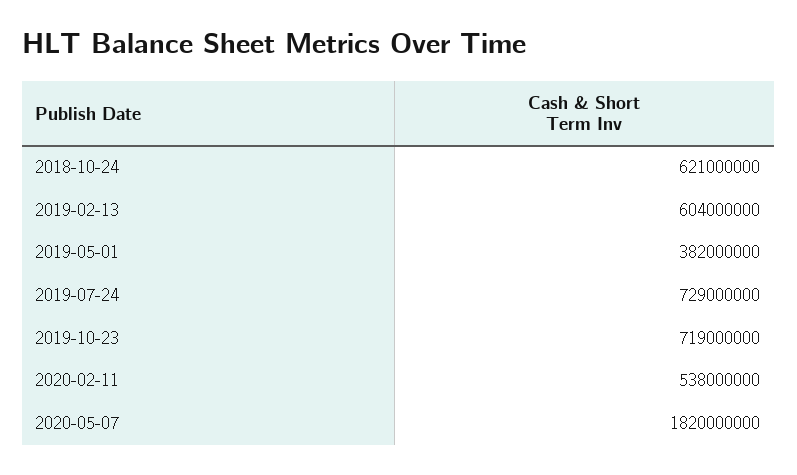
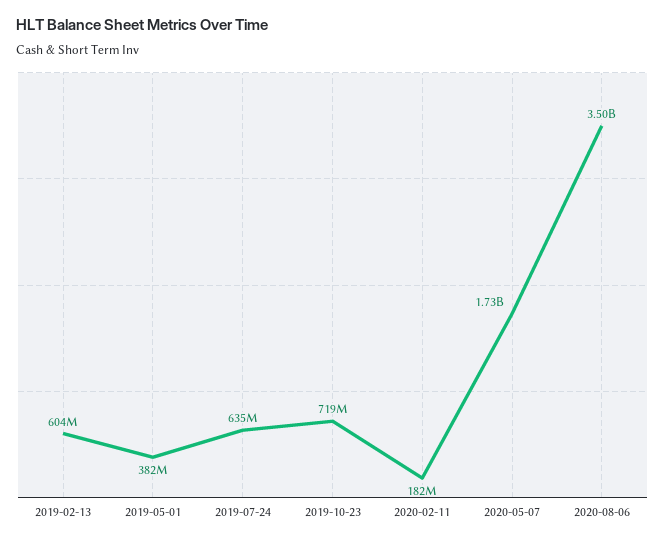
2018-10-24: 621000000 -> none
2019-07-24: 729000000 -> 635000000
2020-02-11: 538000000 -> 182000000
2020-05-07: 1820000000 -> 1730000000
2020-08-06: none -> 3500000000

